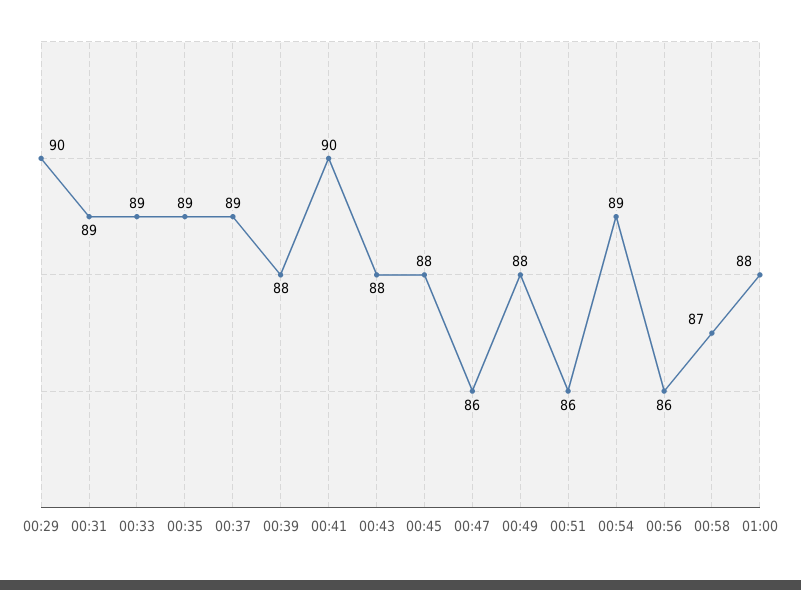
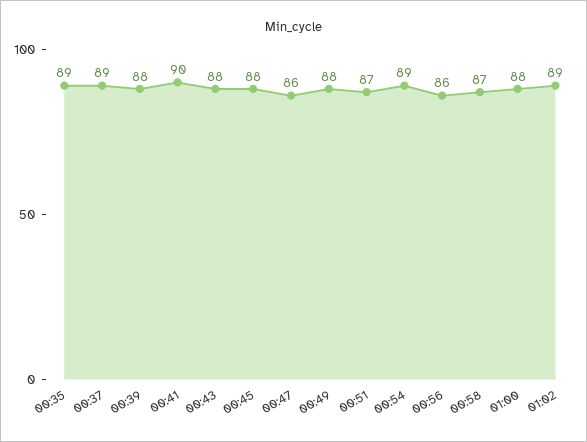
00:29: 90 -> none
00:31: 89 -> none
00:33: 89 -> none
00:51: 86 -> 87
01:02: none -> 89

